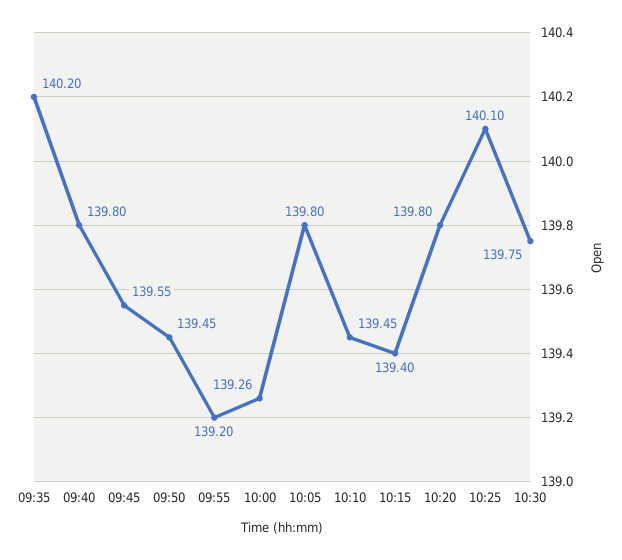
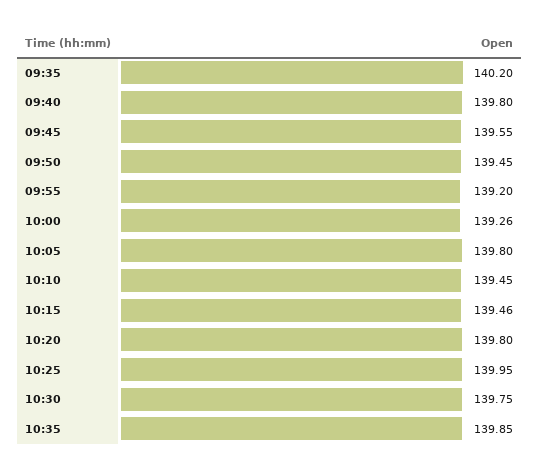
10:15: 139.4 -> 139.46
10:25: 140.1 -> 139.95
10:35: none -> 139.85

